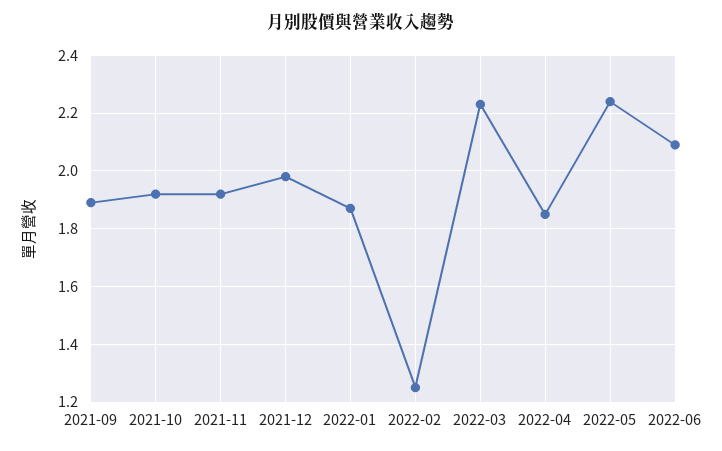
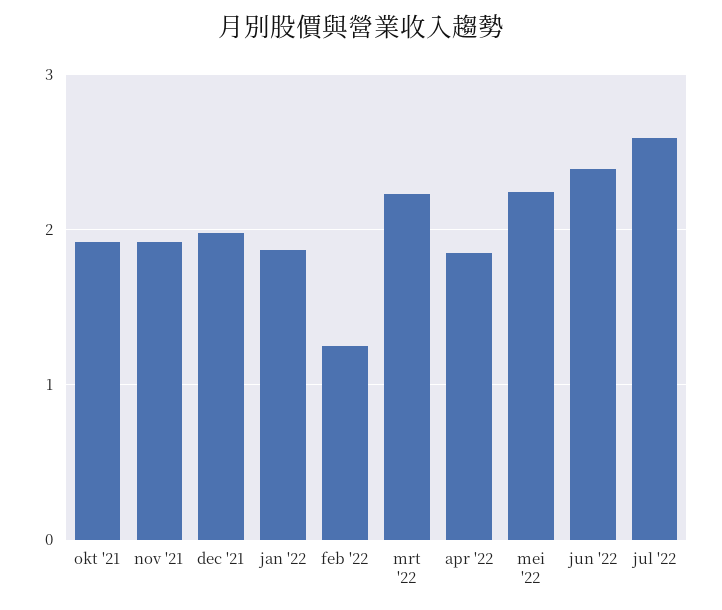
2021-09: 1.9 -> none
2022-06: 2.1 -> 2.4
jul '22: none -> 2.6

